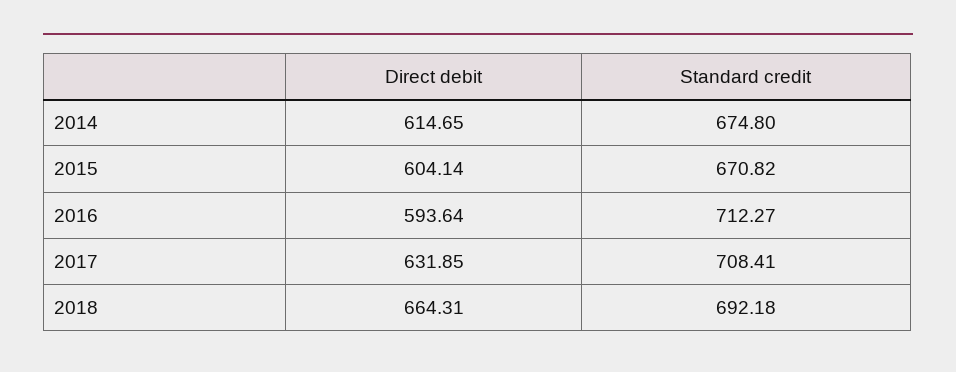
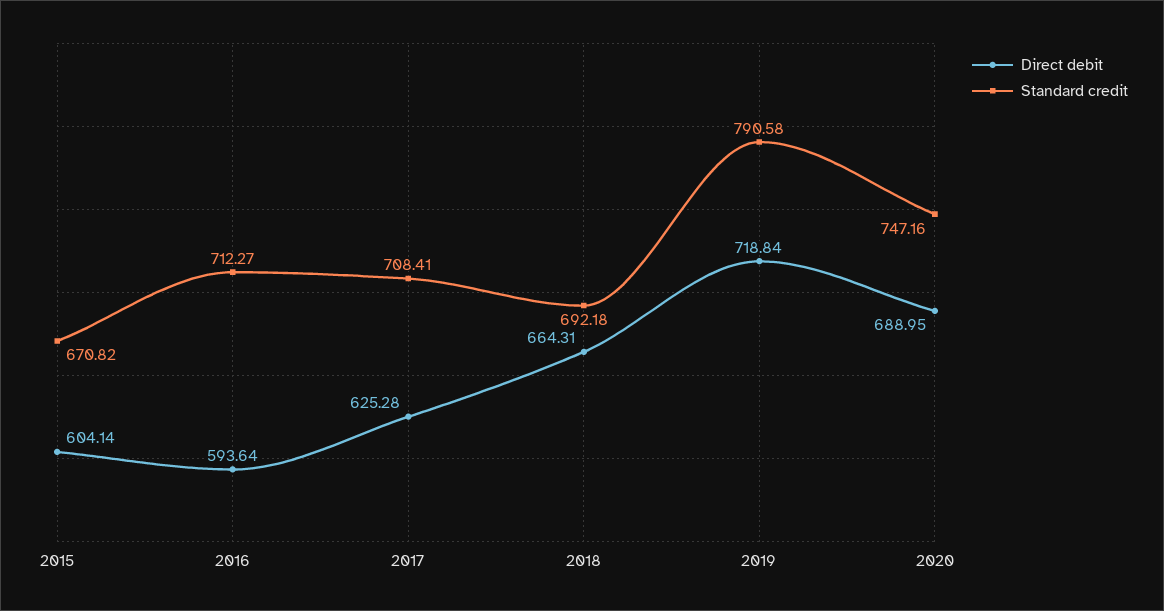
Direct debit, 2014: 614.65 -> none
Standard credit, 2014: 674.8 -> none
Direct debit, 2017: 631.85 -> 625.28
Direct debit, 2019: none -> 718.84
Standard credit, 2019: none -> 790.58
Direct debit, 2020: none -> 688.95
Standard credit, 2020: none -> 747.16

